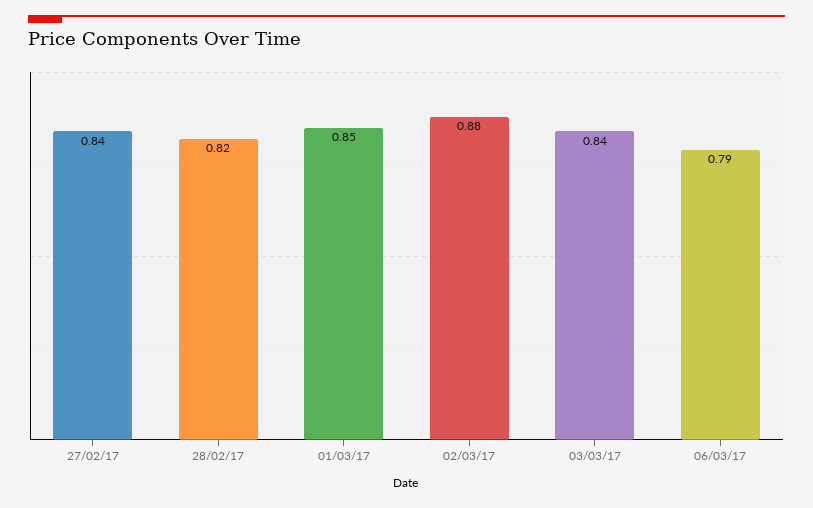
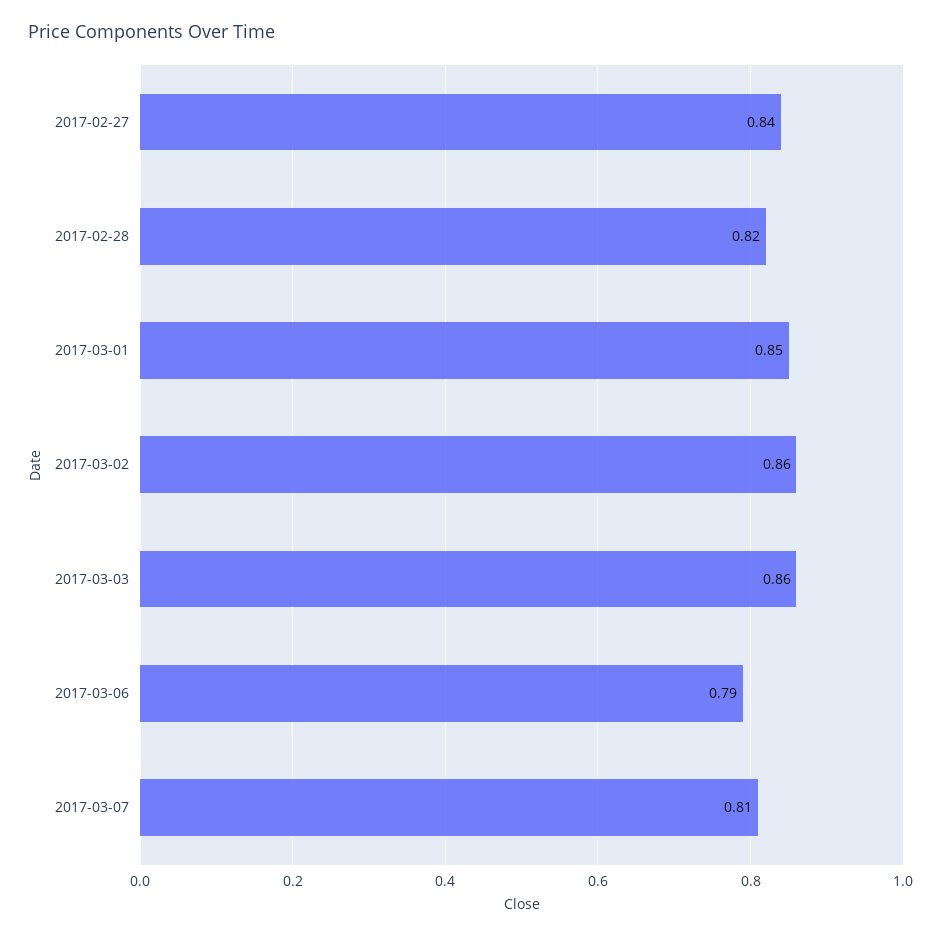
02/03/17: 0.88 -> 0.86
03/03/17: 0.84 -> 0.86
2017-03-07: none -> 0.81

